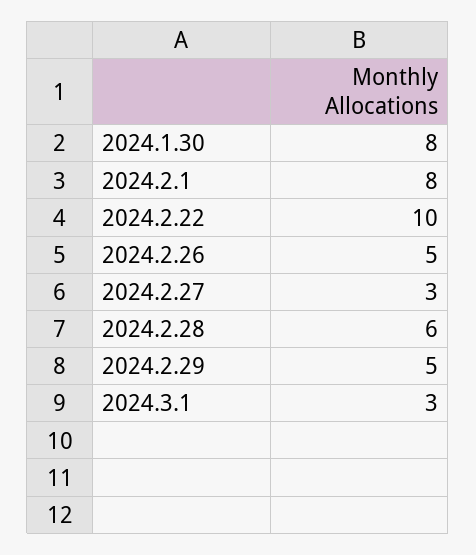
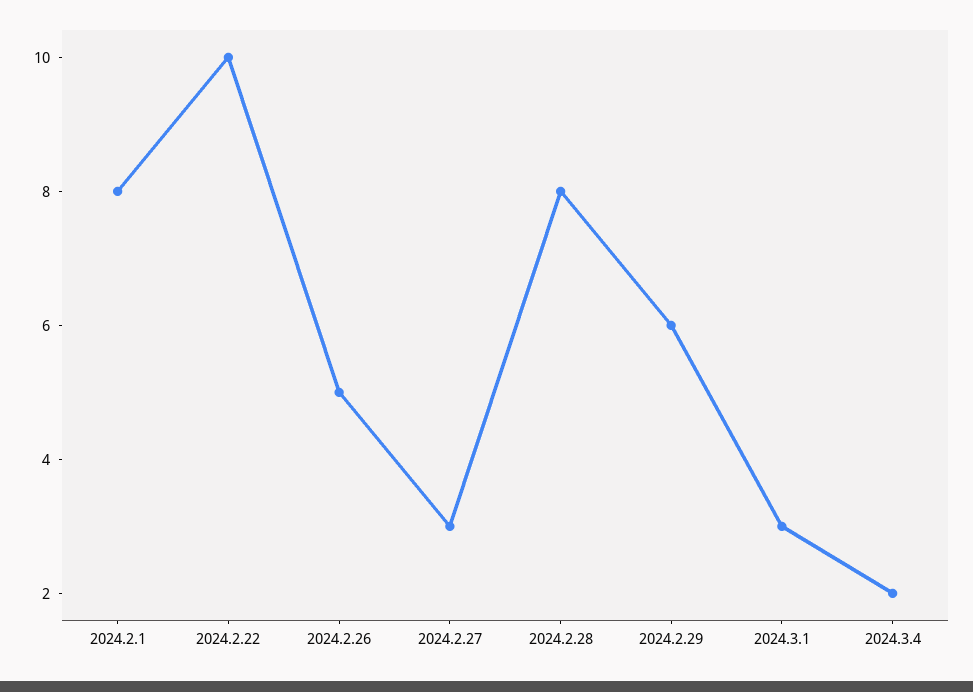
2024.1.30: 8 -> none
2024.2.28: 6 -> 8
2024.2.29: 5 -> 6
2024.3.4: none -> 2

